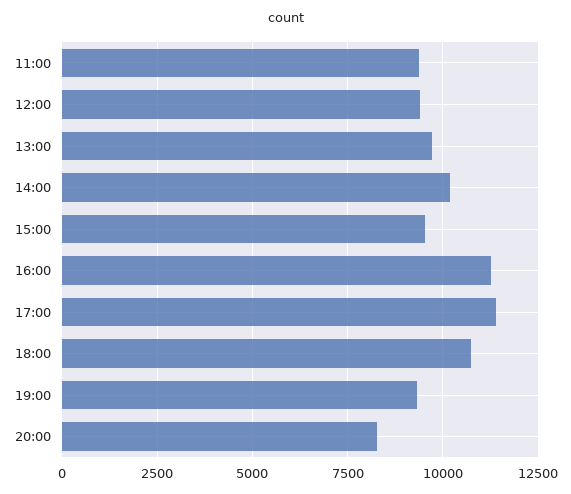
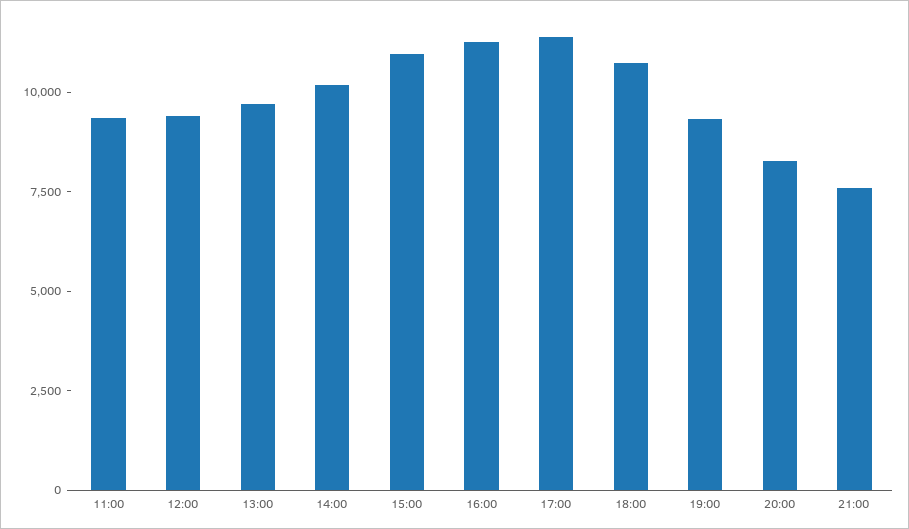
15:00: 9500 -> 11000
21:00: none -> 7500

